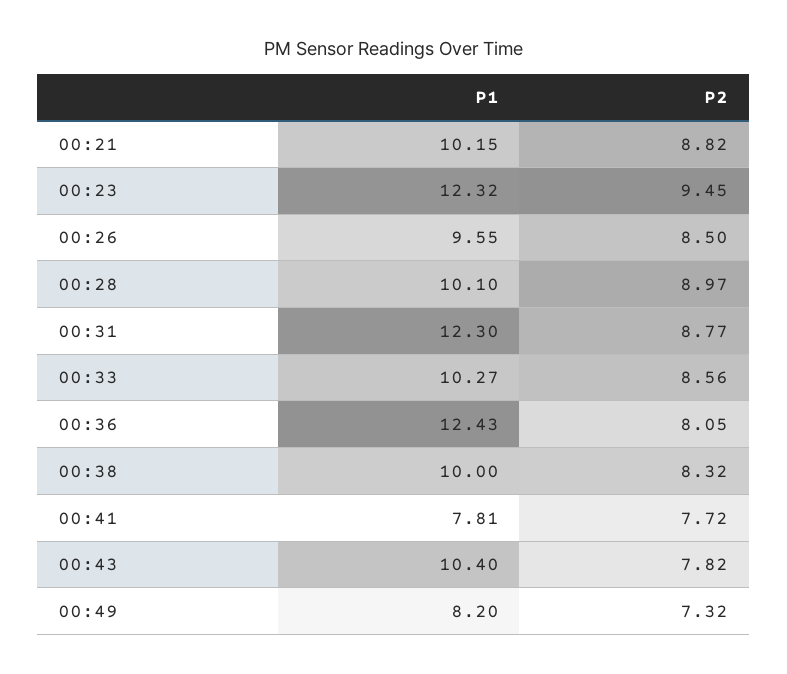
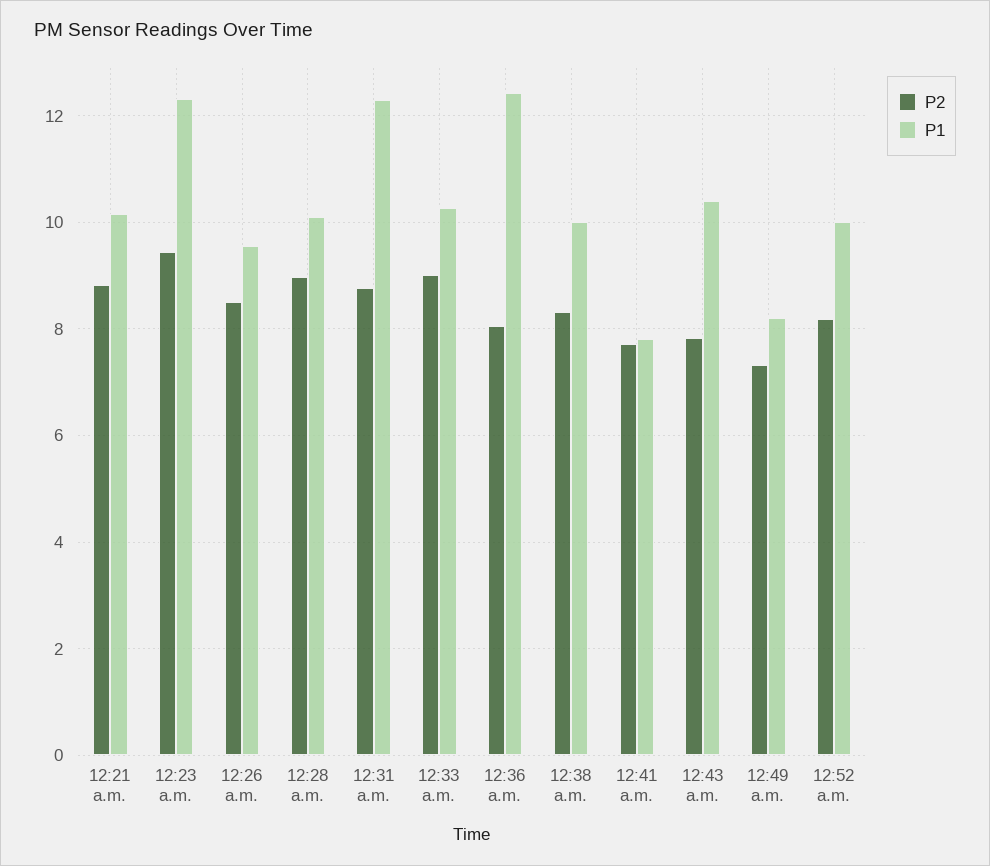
P2, 00:33: 8.56 -> 9
P2, 12:52 a.m.: none -> 8.2
P1, 12:52 a.m.: none -> 10

